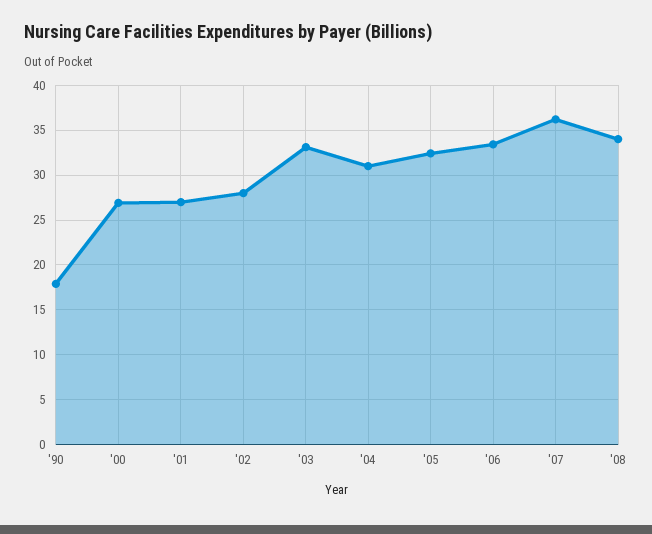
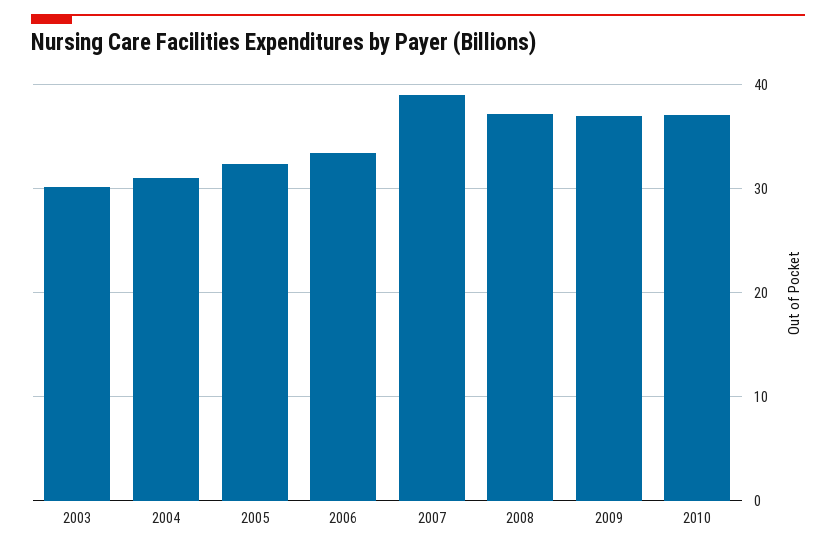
'90: 18 -> none
'00: 27 -> none
'01: 27 -> none
'02: 28 -> none
'03: 33 -> 30
'07: 36 -> 39
'08: 34 -> 37
2009: none -> 37
2010: none -> 37

